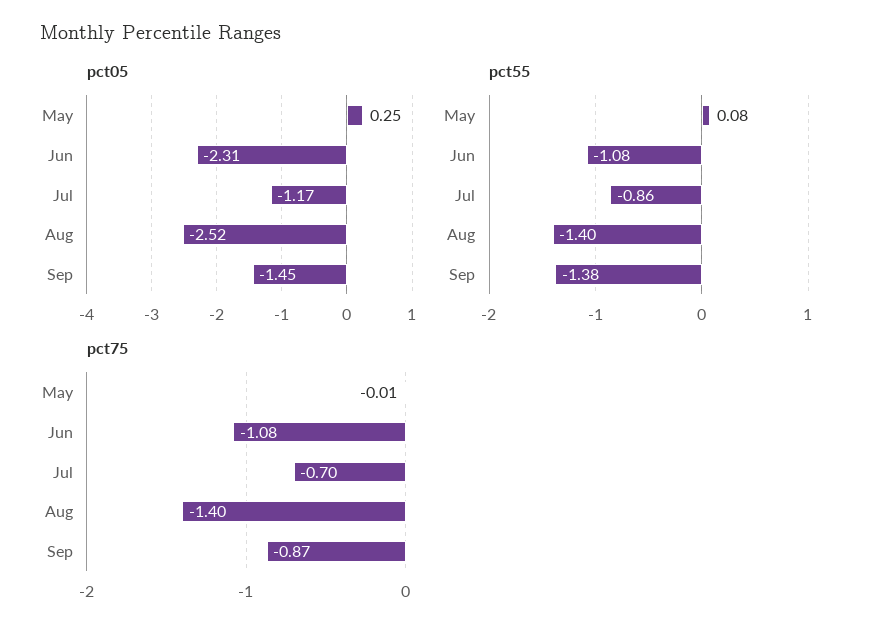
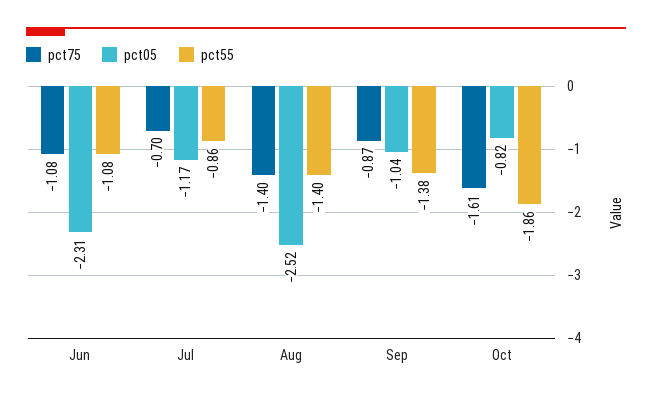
pct05, May: 0.25 -> none
pct05, Sep: -1.45 -> -1.04
pct55, May: 0.08 -> none
pct75, May: -0.01 -> none
pct75, Oct: none -> -1.61
pct05, Oct: none -> -0.82
pct55, Oct: none -> -1.86

